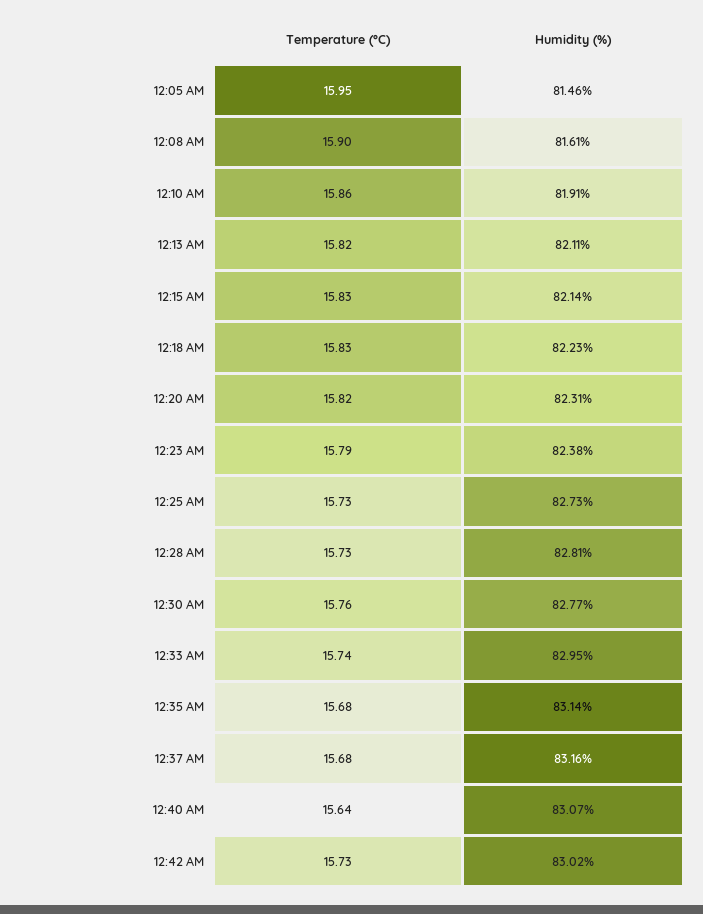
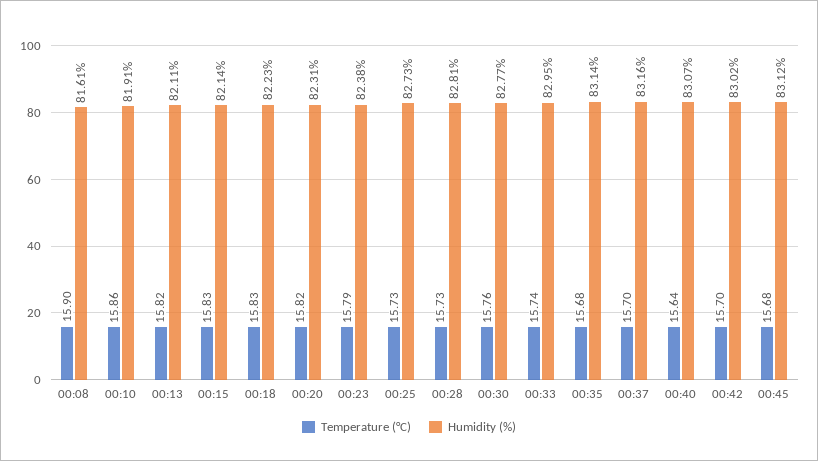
Temperature (°C), 12:05 AM: 15.95 -> none
Humidity (%), 12:05 AM: 81.46 -> none
Temperature (°C), 12:37 AM: 15.68 -> 15.7
Temperature (°C), 12:42 AM: 15.73 -> 15.7
Temperature (°C), 00:45: none -> 15.68
Humidity (%), 00:45: none -> 83.12

